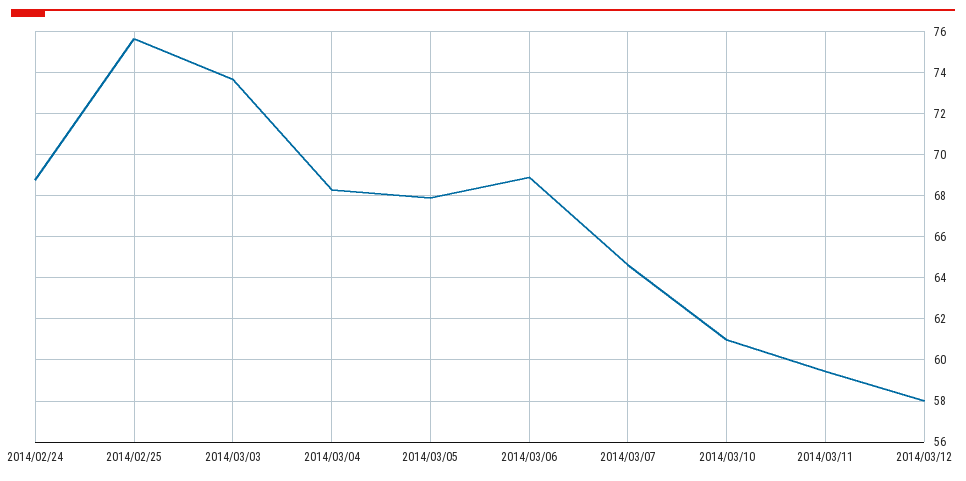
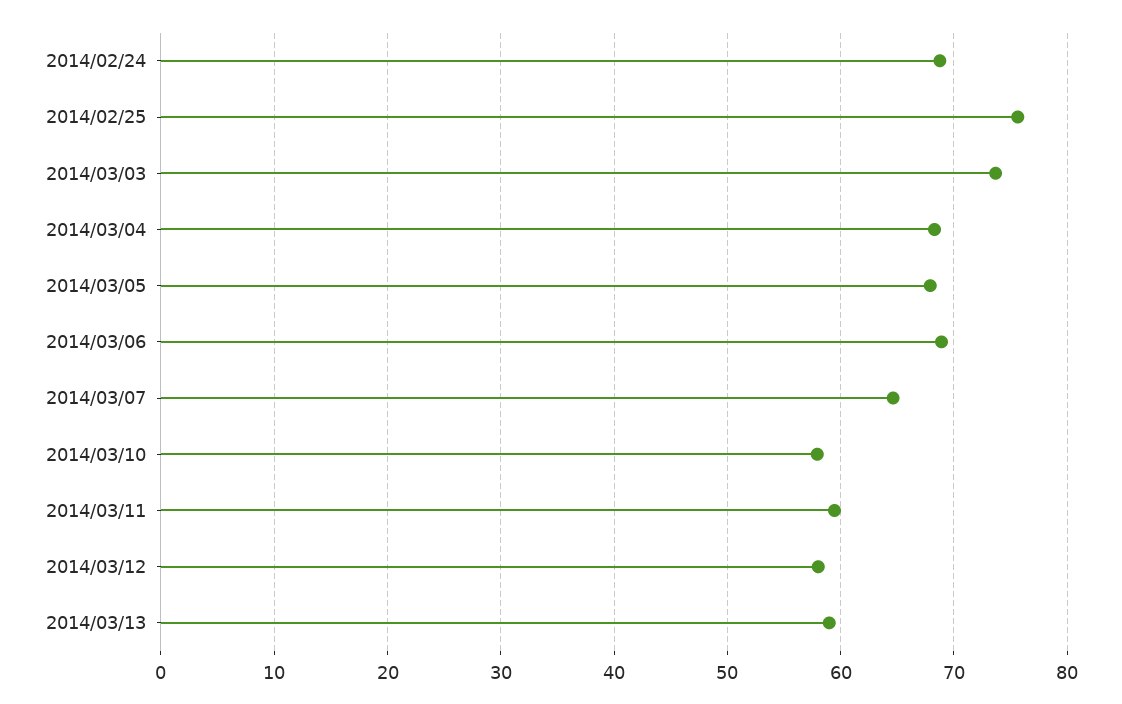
2014/03/10: 61 -> 58
2014/03/13: none -> 59

